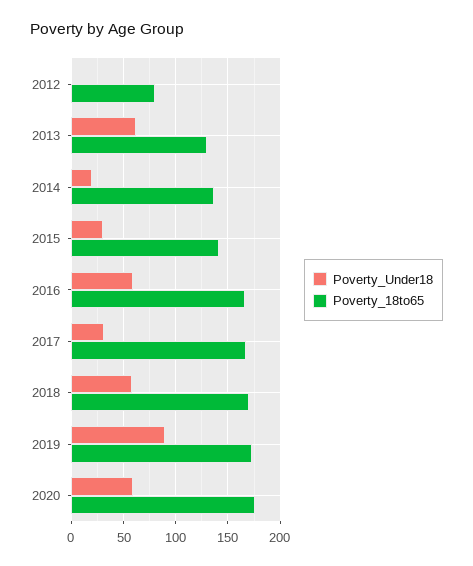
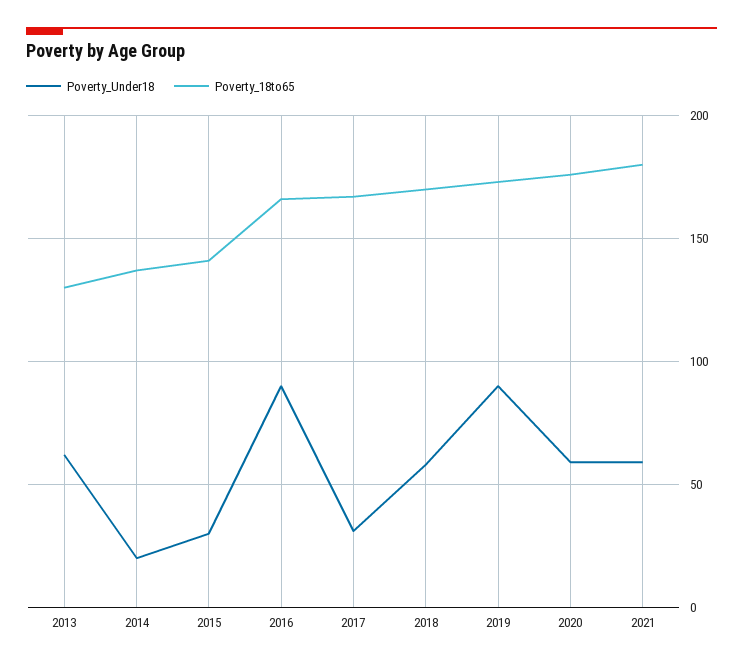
Poverty_Under18, 2012: 0 -> none
Poverty_18to65, 2012: 80 -> none
Poverty_Under18, 2016: 60 -> 90
Poverty_Under18, 2021: none -> 60
Poverty_18to65, 2021: none -> 180

